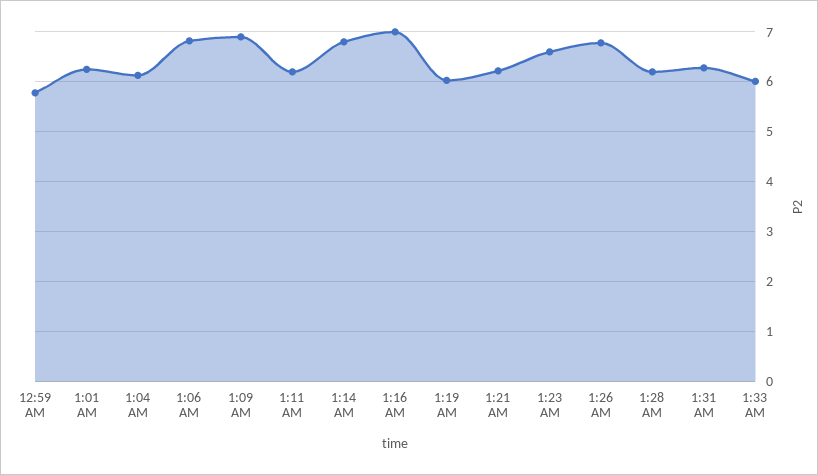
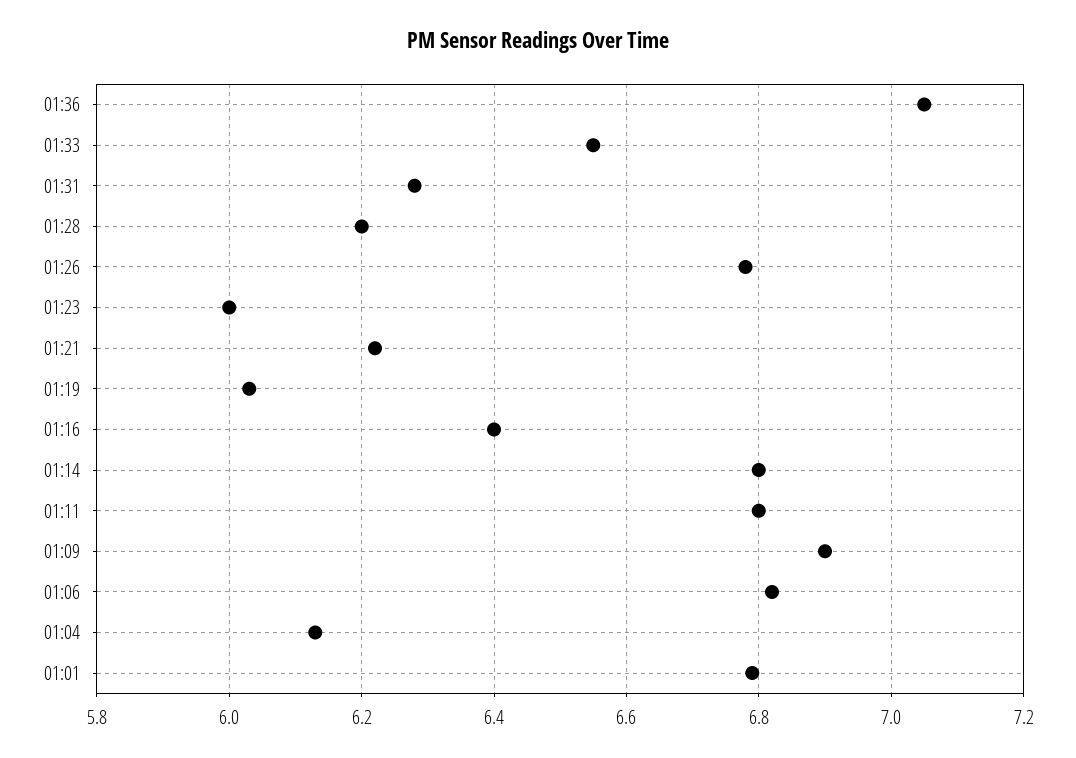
12:59 AM: 5.8 -> none
1:01 AM: 6.2 -> 6.8
1:11 AM: 6.2 -> 6.8
1:16 AM: 7 -> 6.4
1:23 AM: 6.6 -> 6
1:33 AM: 6 -> 6.55
01:36: none -> 7.05

